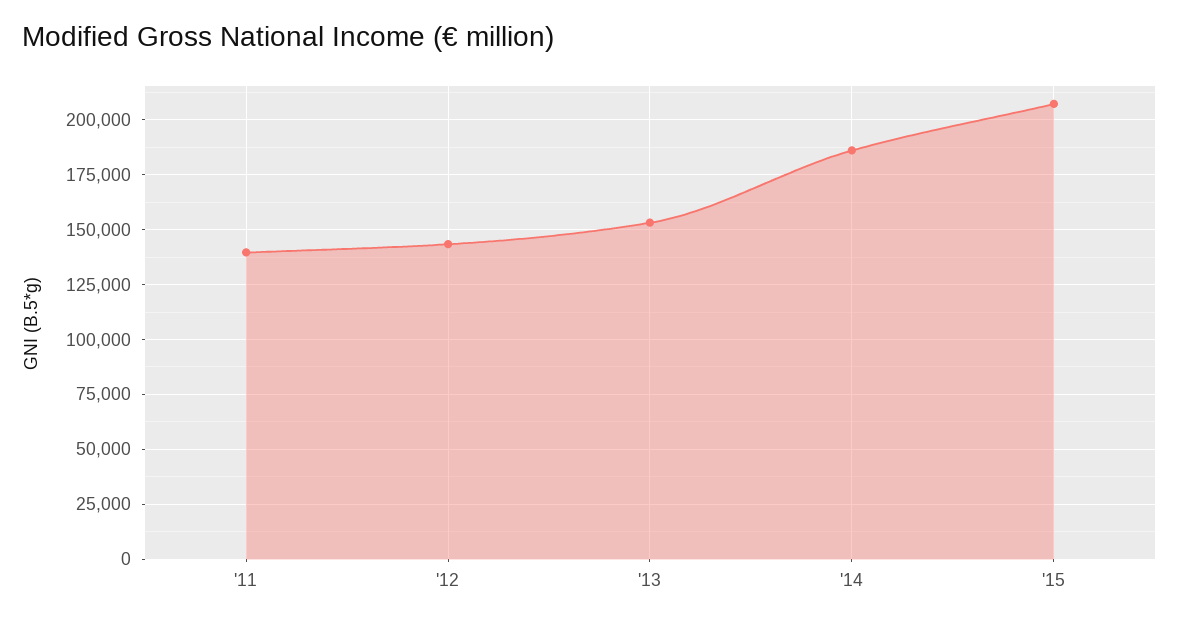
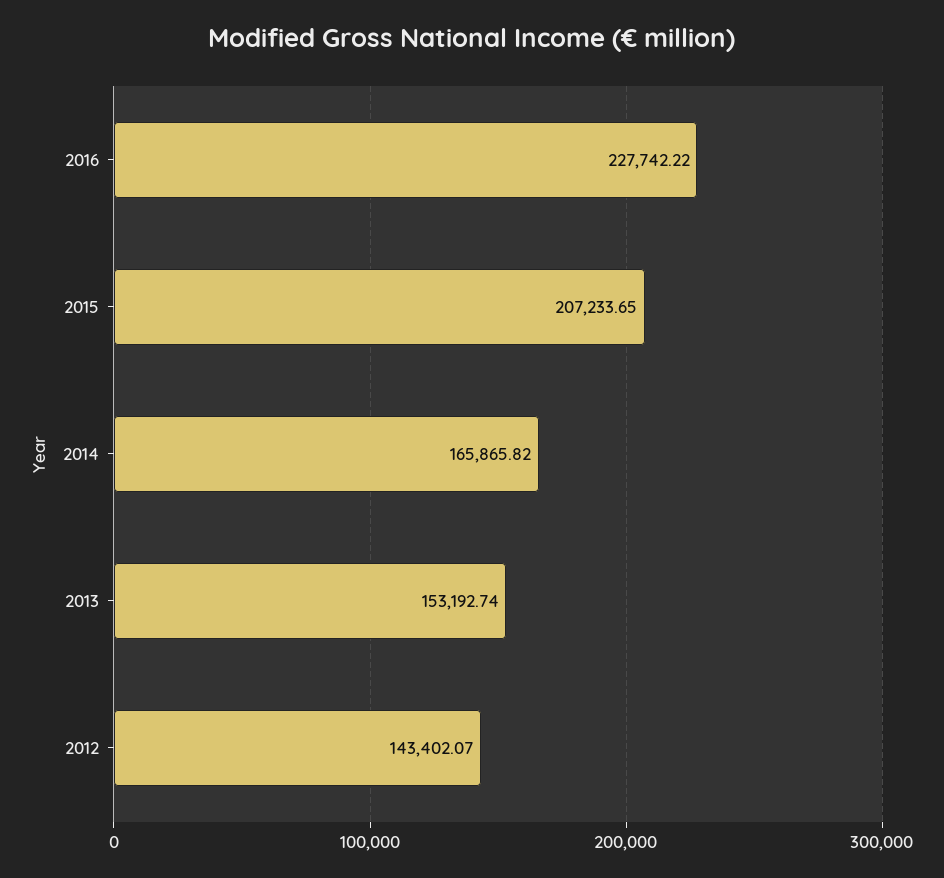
'11: 140000 -> none
'14: 185000 -> 165865.82
2016: none -> 227742.22

